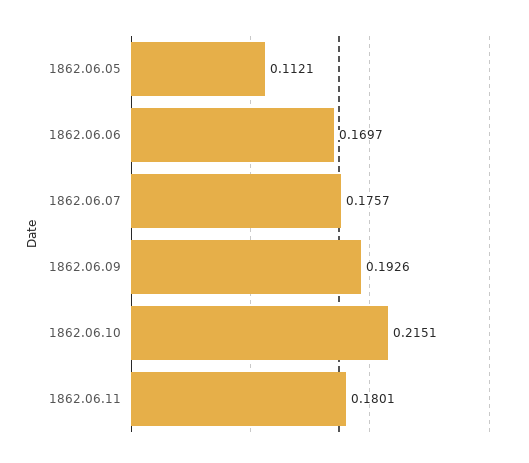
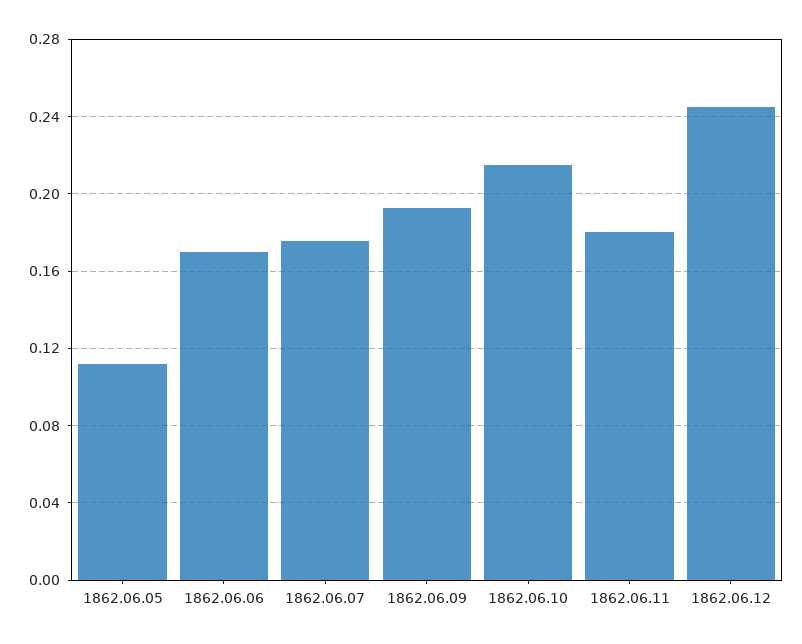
1862.06.12: none -> 0.245

